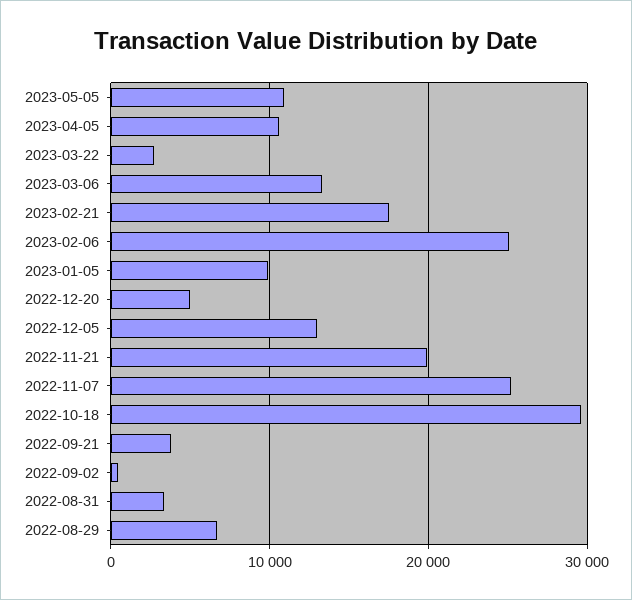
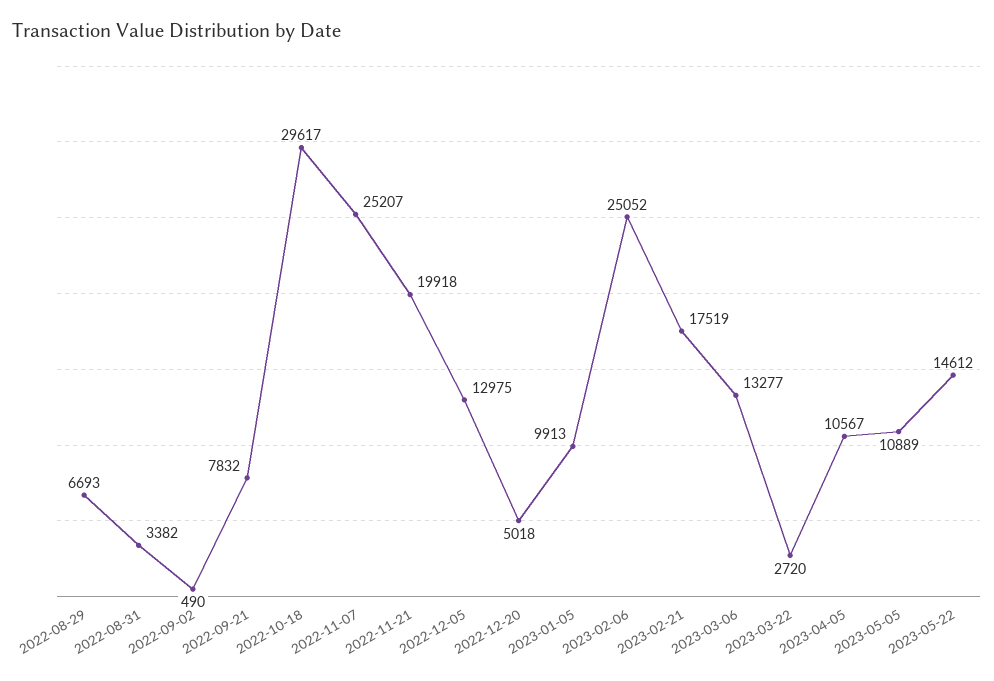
2022-09-21: 4000 -> 7832
2023-05-22: none -> 14612

